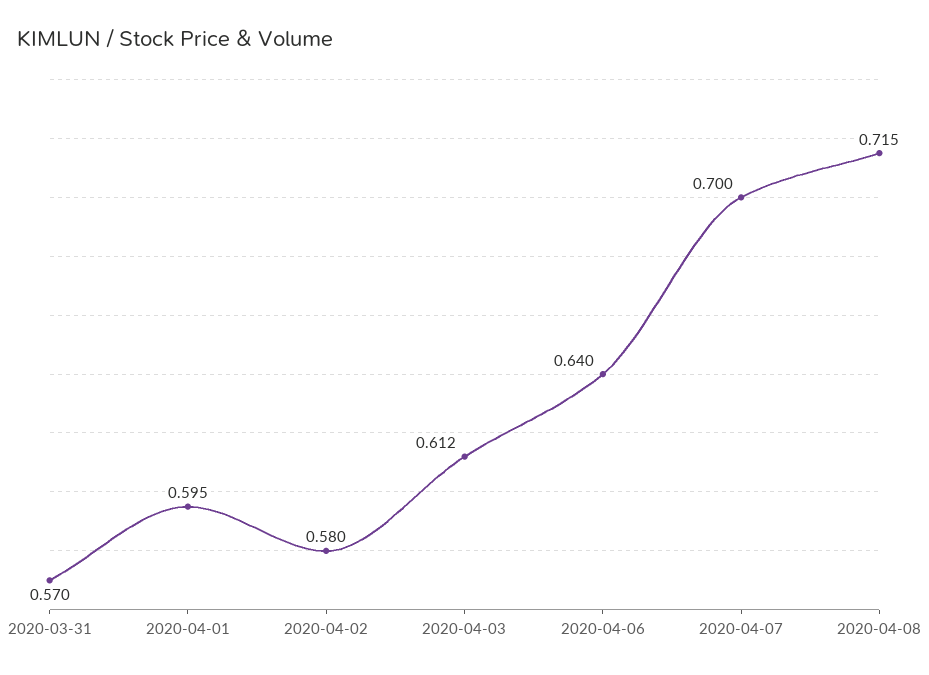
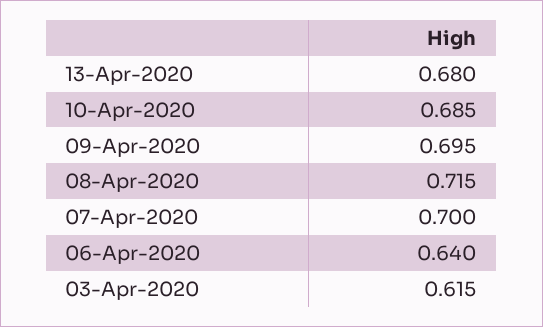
2020-03-31: 0.57 -> none
2020-04-01: 0.595 -> none
2020-04-02: 0.58 -> none
2020-04-03: 0.612 -> 0.615
13-Apr-2020: none -> 0.68
10-Apr-2020: none -> 0.685
09-Apr-2020: none -> 0.695

